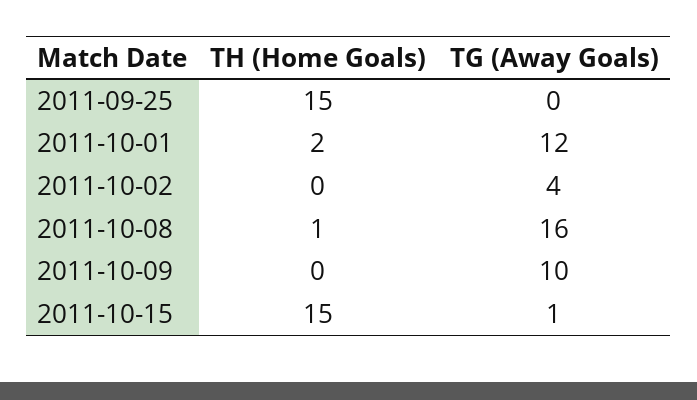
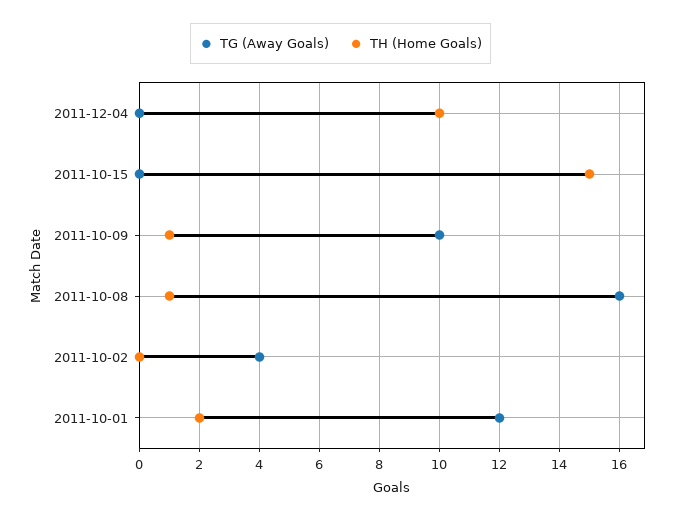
TH (Home Goals), 2011-09-25: 15 -> none
TG (Away Goals), 2011-09-25: 0 -> none
TH (Home Goals), 2011-10-09: 0 -> 1
TG (Away Goals), 2011-10-15: 1 -> 0
TG (Away Goals), 2011-12-04: none -> 0
TH (Home Goals), 2011-12-04: none -> 10

